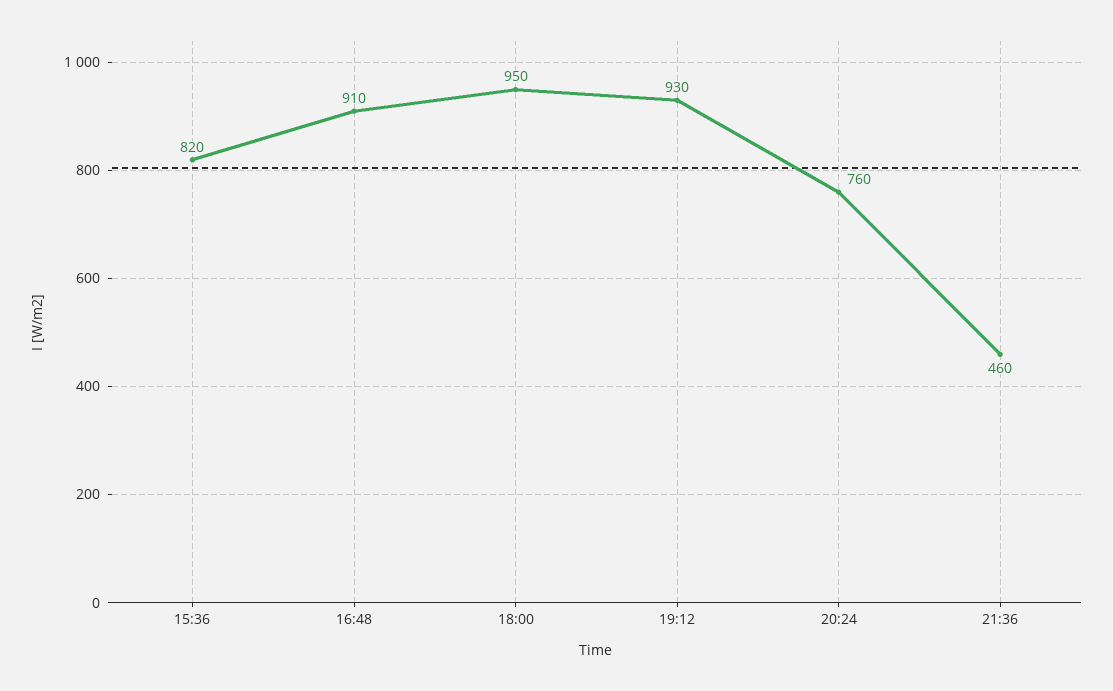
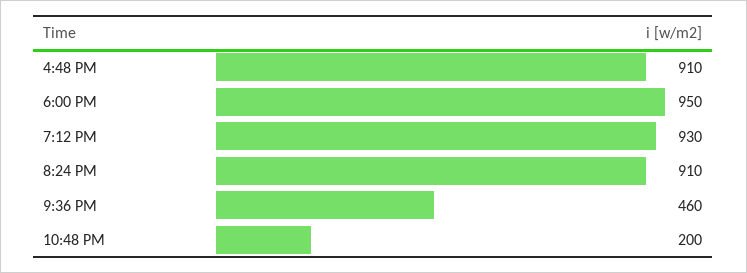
15:36: 820 -> none
20:24: 760 -> 910
10:48 PM: none -> 200

